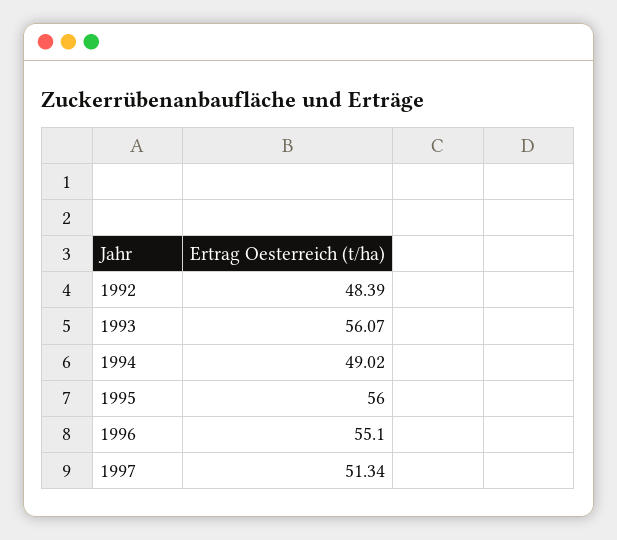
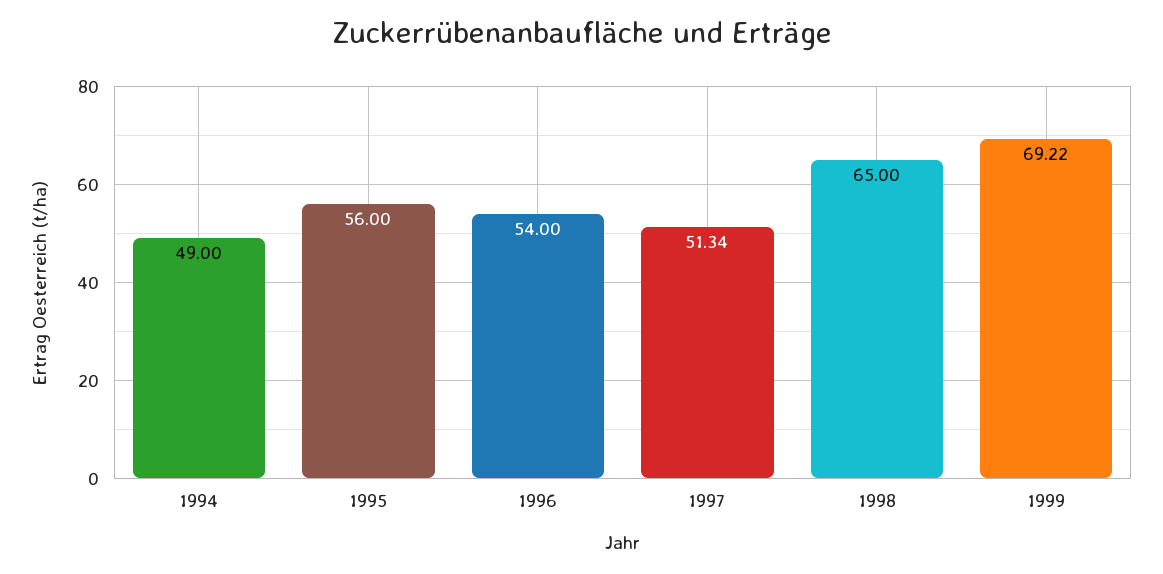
1992: 48.39 -> none
1993: 56.07 -> none
1994: 49.02 -> 49
1996: 55.1 -> 54
1998: none -> 65
1999: none -> 69.22

